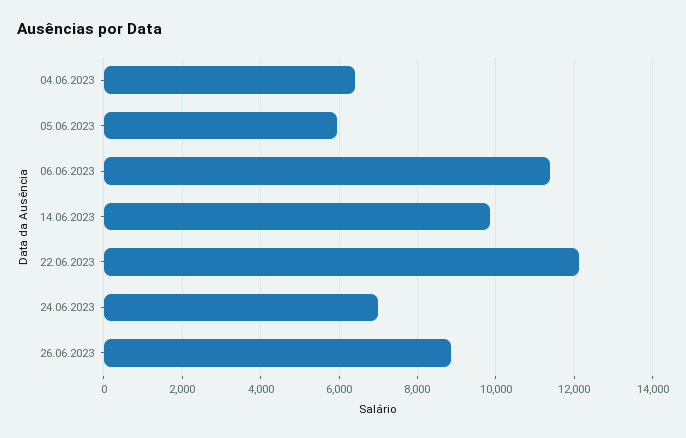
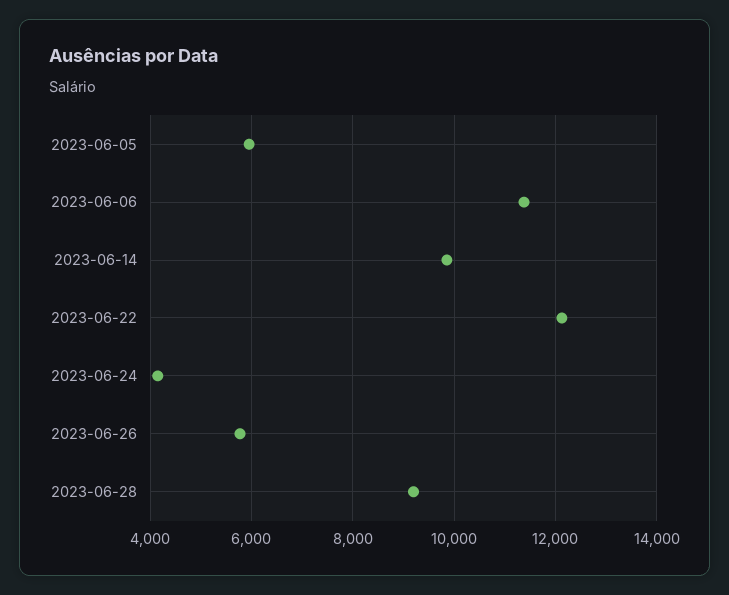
04.06.2023: 6400 -> none
24.06.2023: 7000 -> 4200
26.06.2023: 8800 -> 5800
2023-06-28: none -> 9200

